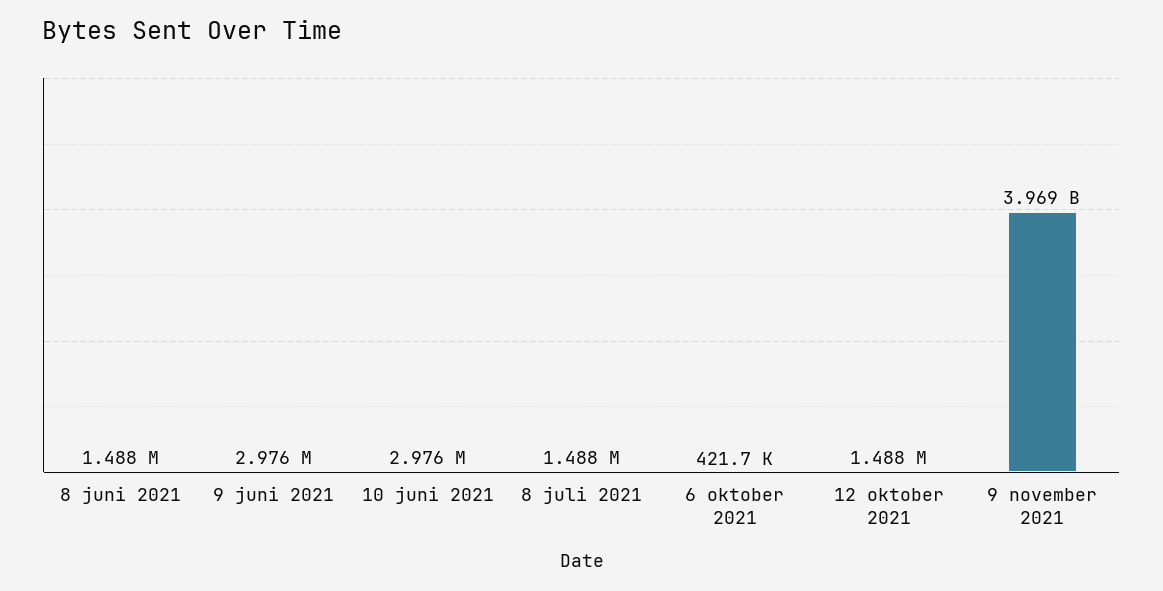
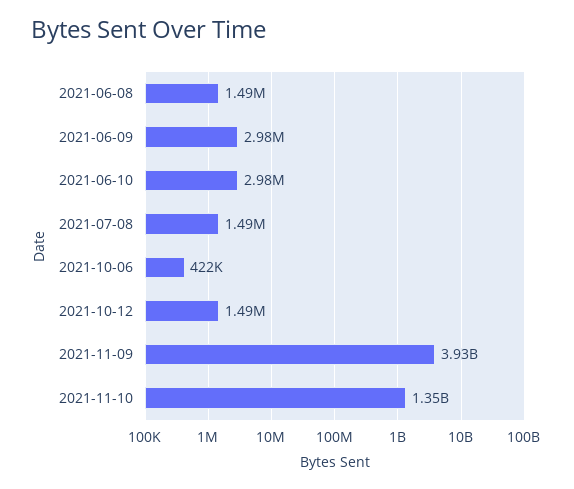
9 november 2021: 3969000000 -> 3930000000
2021-11-10: none -> 1350000000

